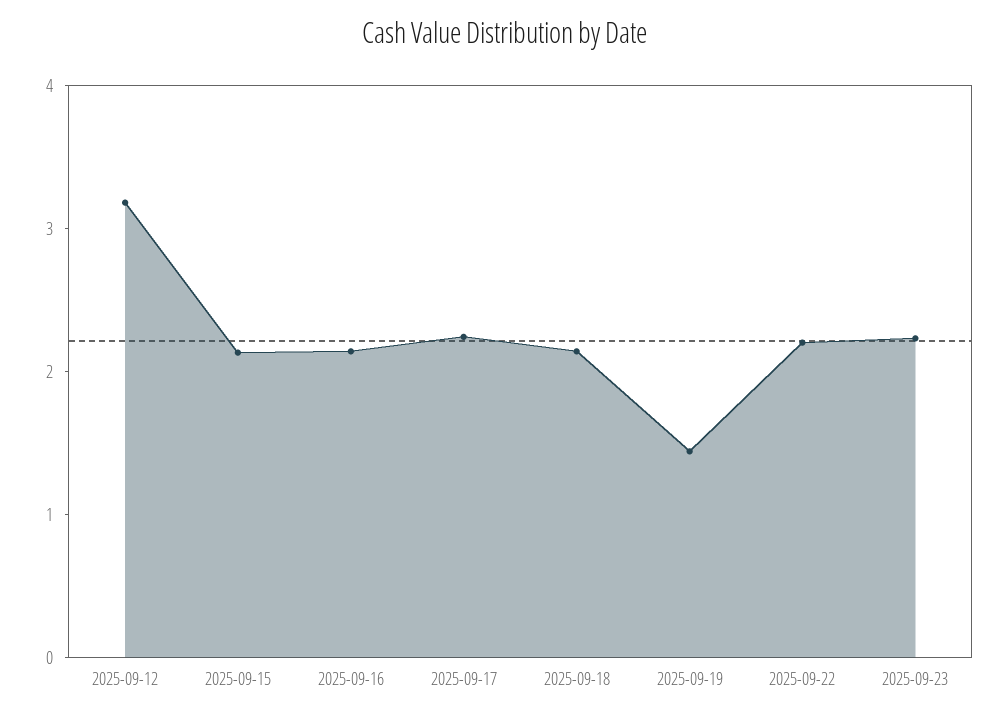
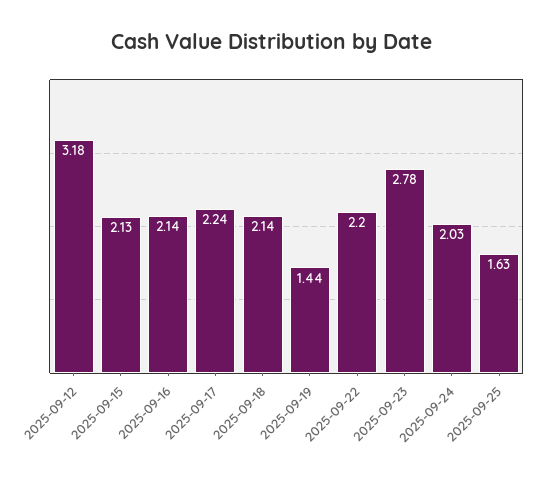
2025-09-23: 2.2 -> 2.78
2025-09-24: none -> 2.03
2025-09-25: none -> 1.63

